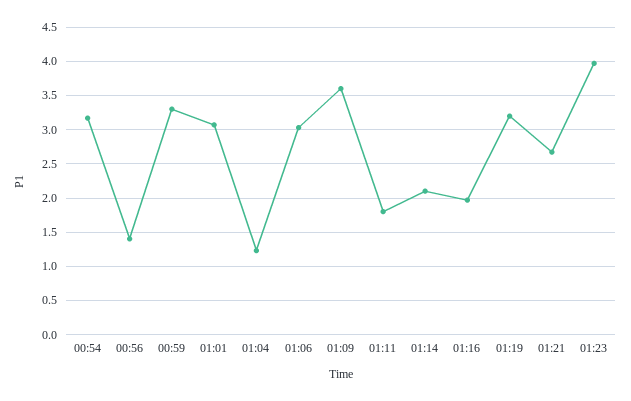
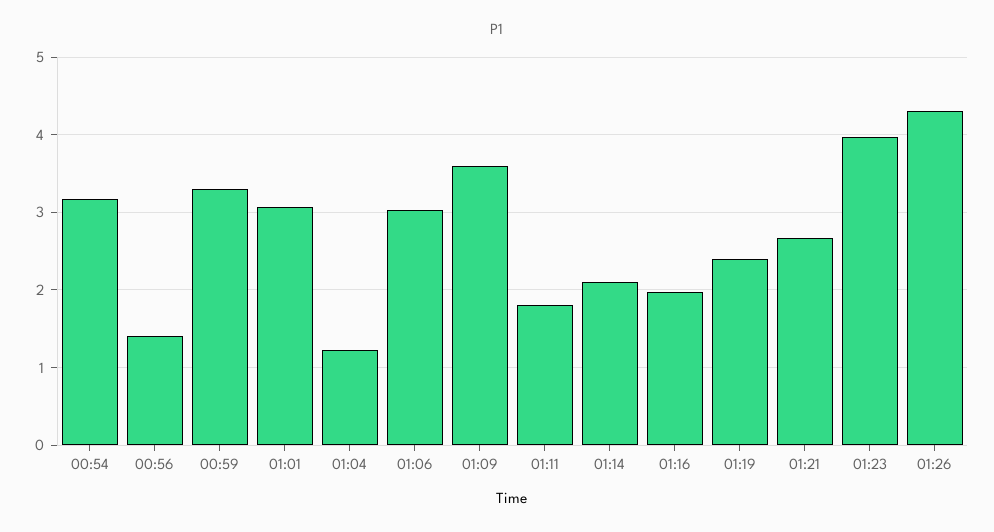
01:19: 3.2 -> 2.4
01:26: none -> 4.3

